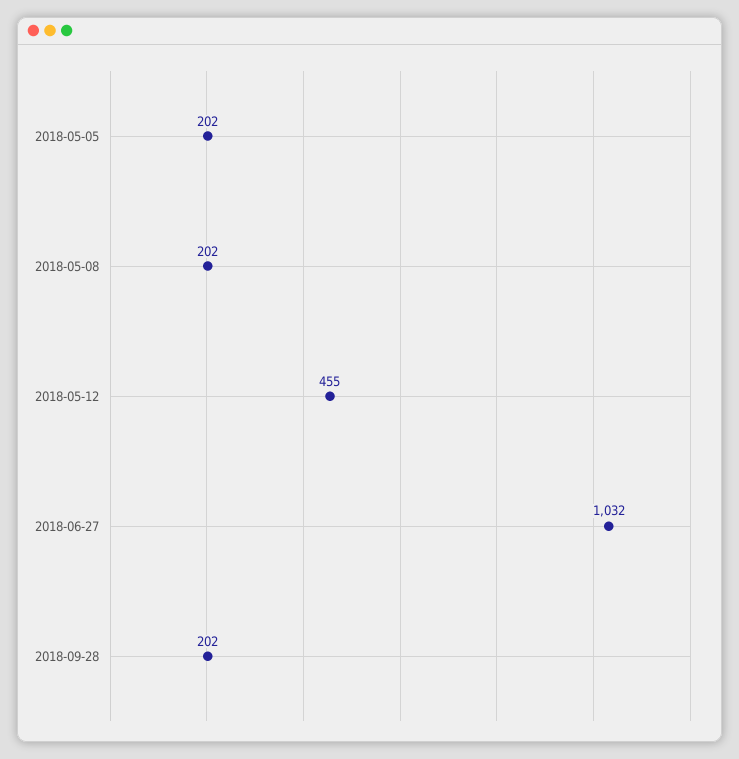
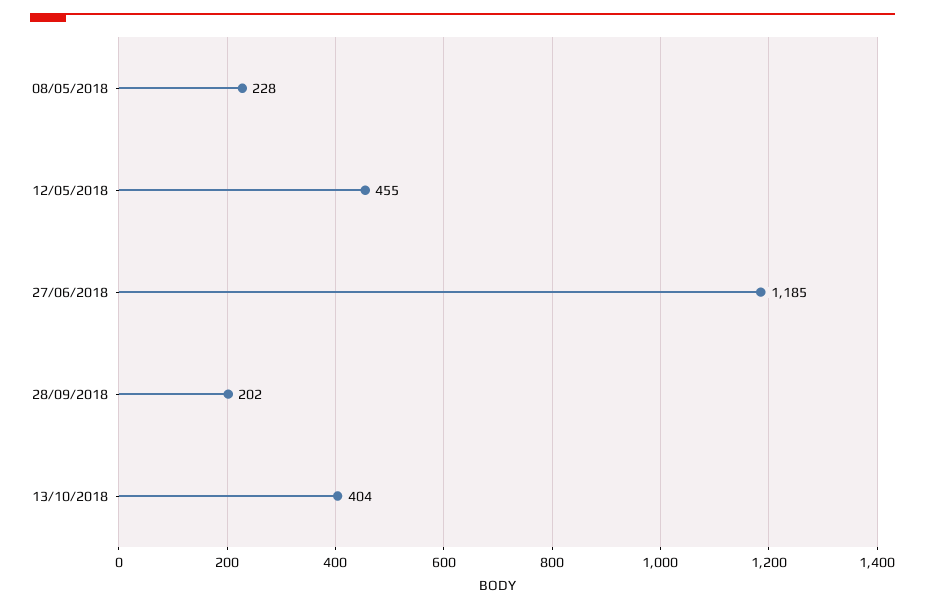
2018-05-05: 202 -> none
2018-05-08: 202 -> 228
2018-06-27: 1032 -> 1185
13/10/2018: none -> 404

